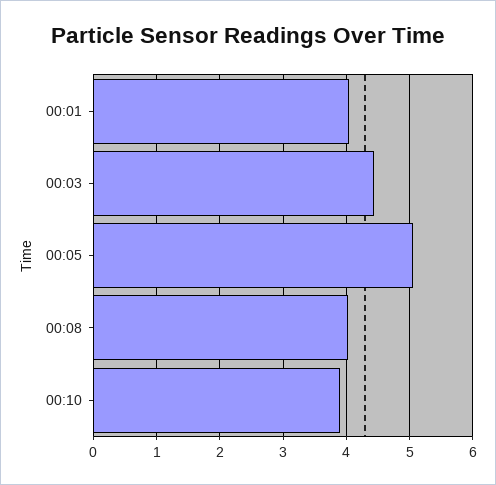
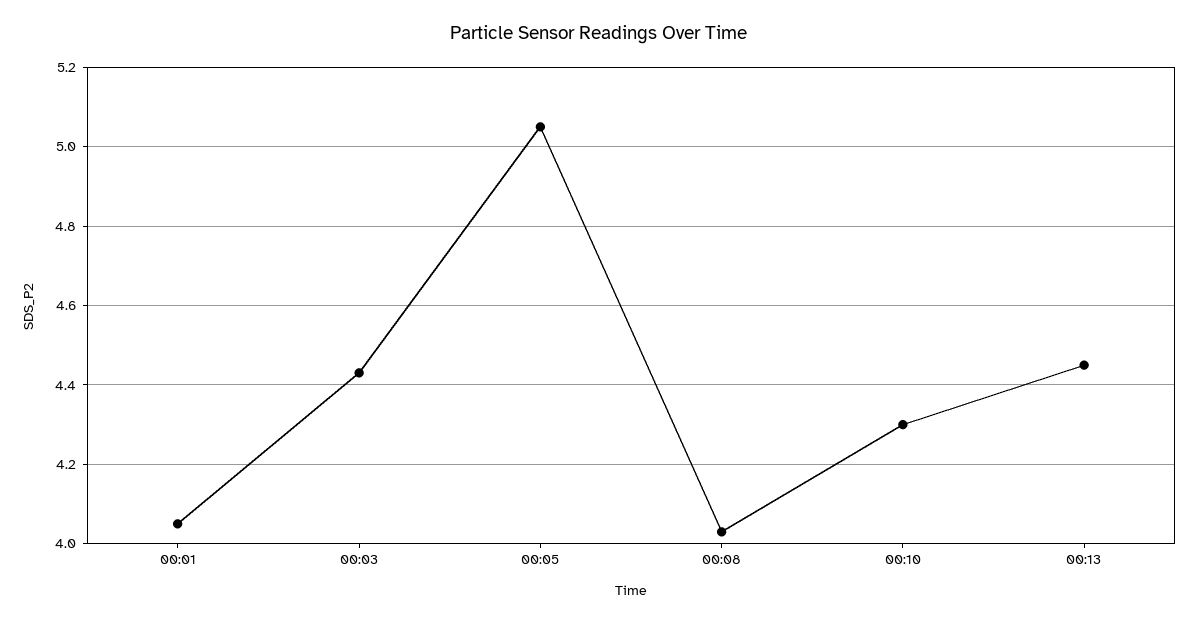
00:10: 3.9 -> 4.3
00:13: none -> 4.45

